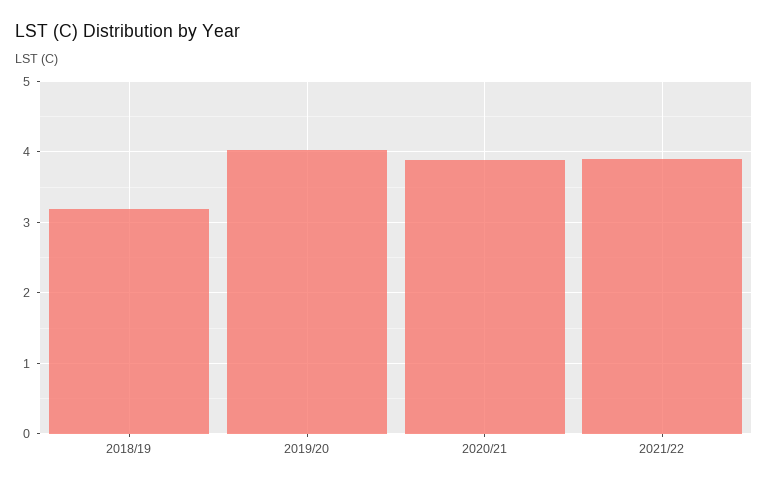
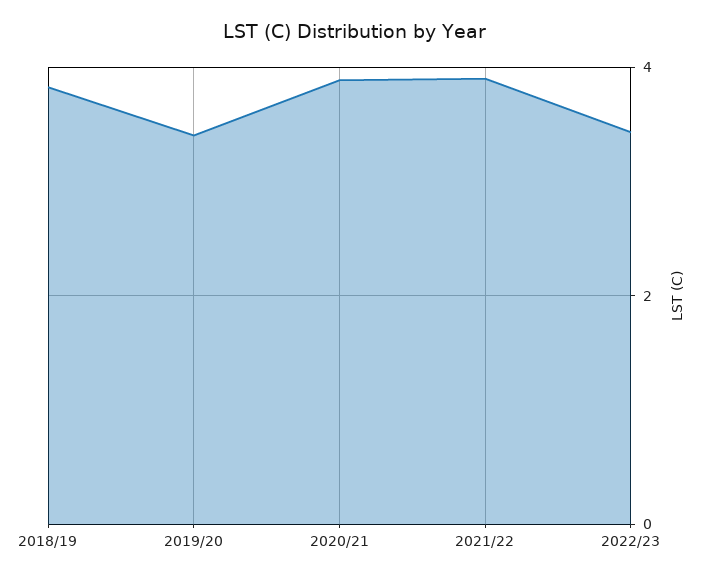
2018/19: 3.2 -> 3.8
2019/20: 4 -> 3.4
2022/23: none -> 3.4

